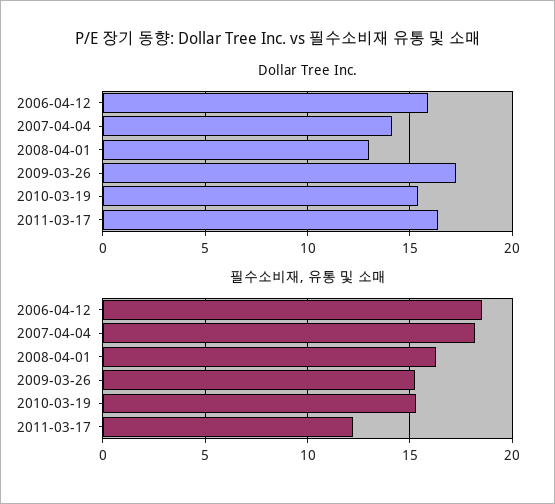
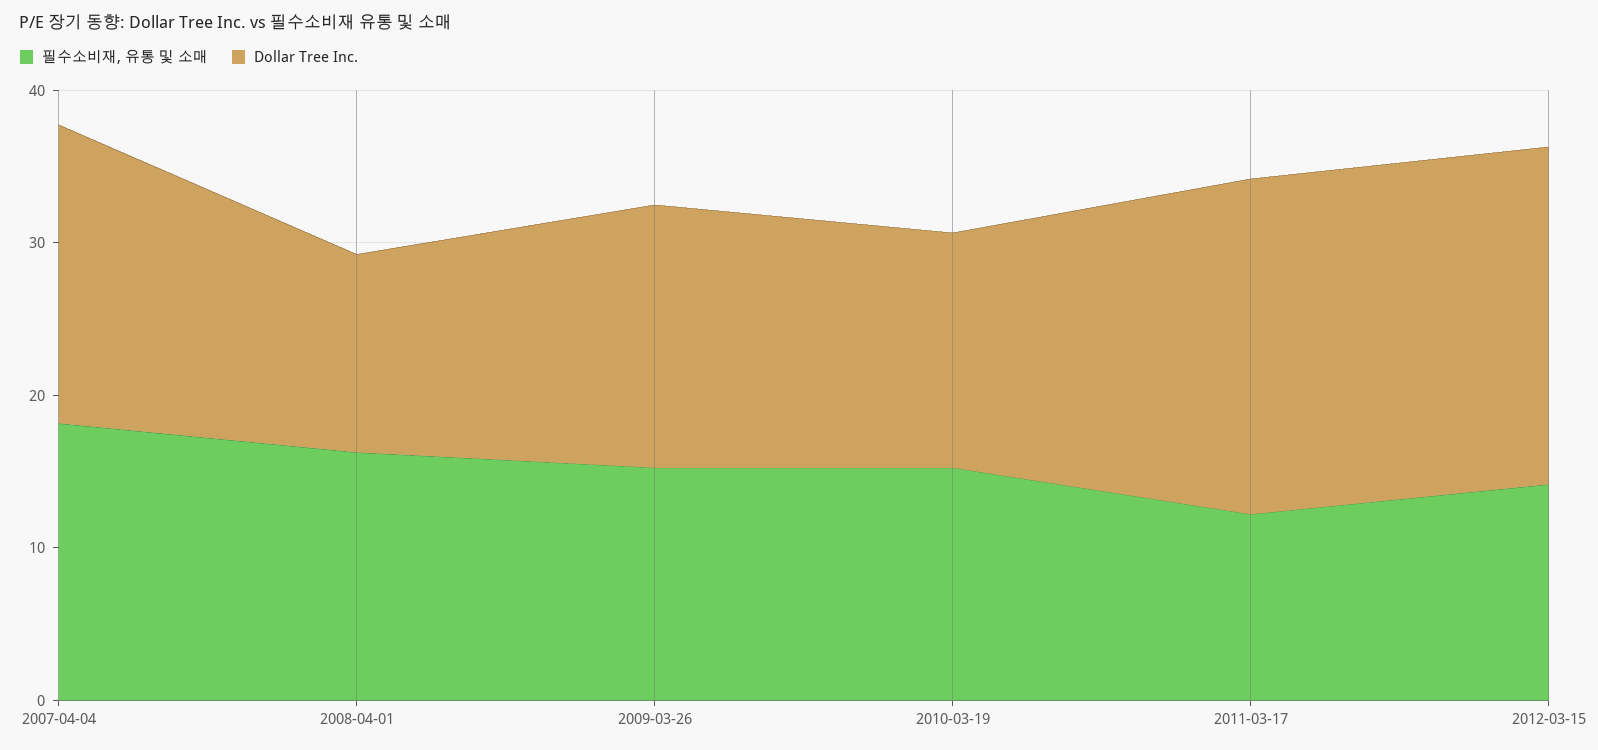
Dollar Tree Inc., 2006-04-12: 16 -> none
Dollar Tree Inc., 2007-04-04: 14 -> 20
Dollar Tree Inc., 2011-03-17: 16.5 -> 22
필수소비재, 유통 및 소매, 2006-04-12: 18.5 -> none
필수소비재, 유통 및 소매, 2012-03-15: none -> 14
Dollar Tree Inc., 2012-03-15: none -> 22

